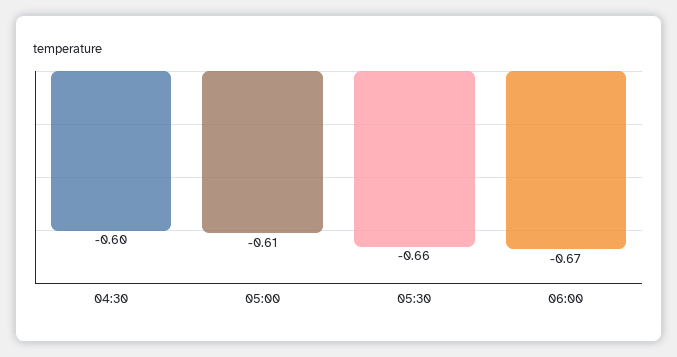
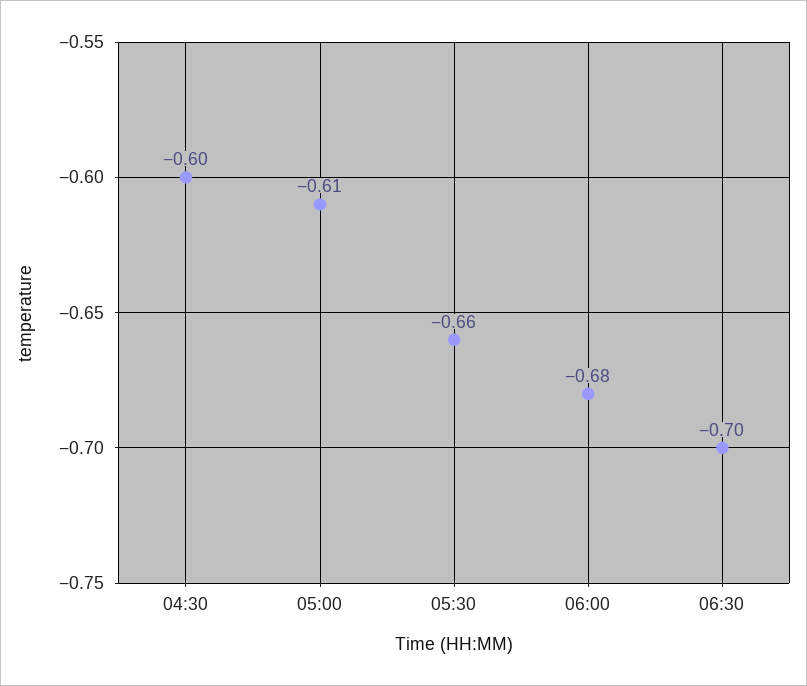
06:00: -0.67 -> -0.68
06:30: none -> -0.7

